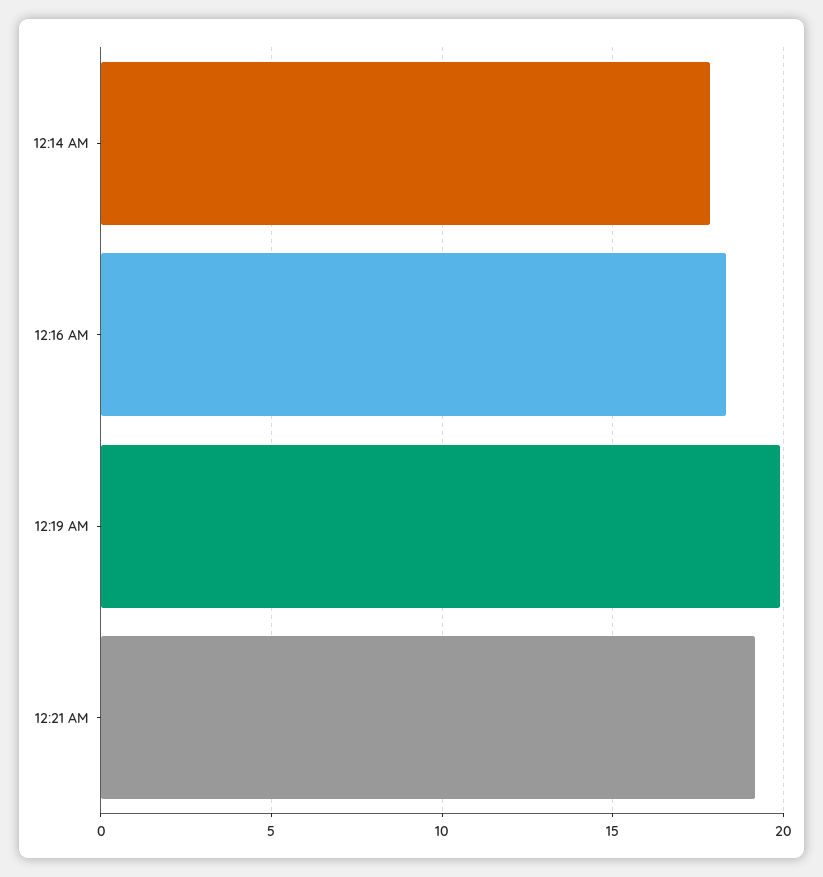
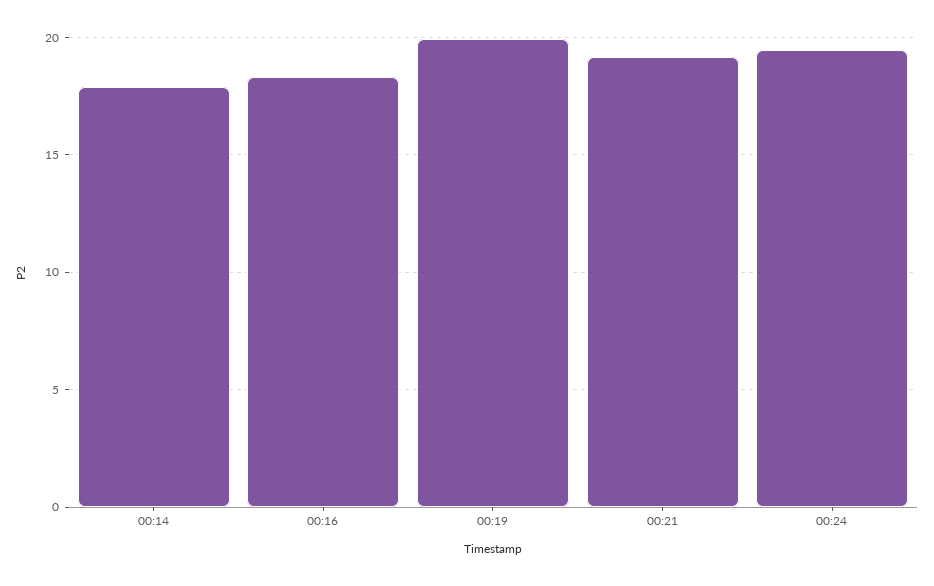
00:24: none -> 19.5

